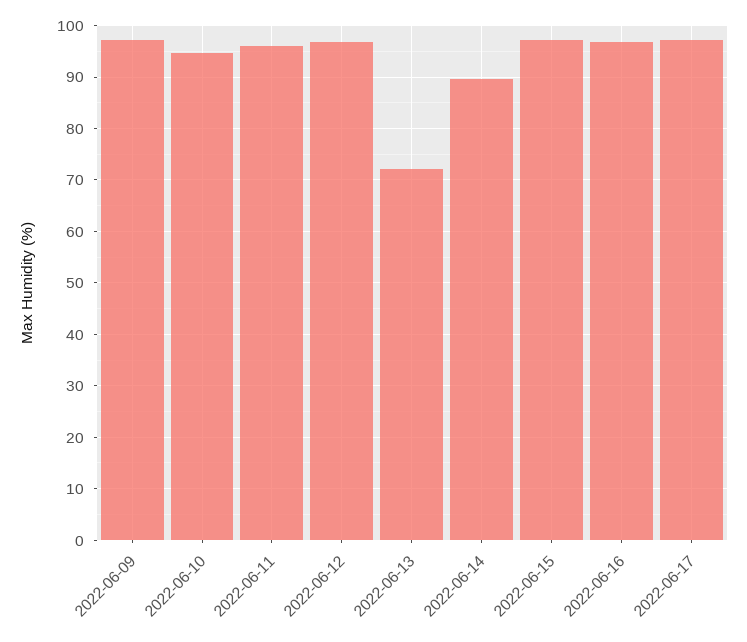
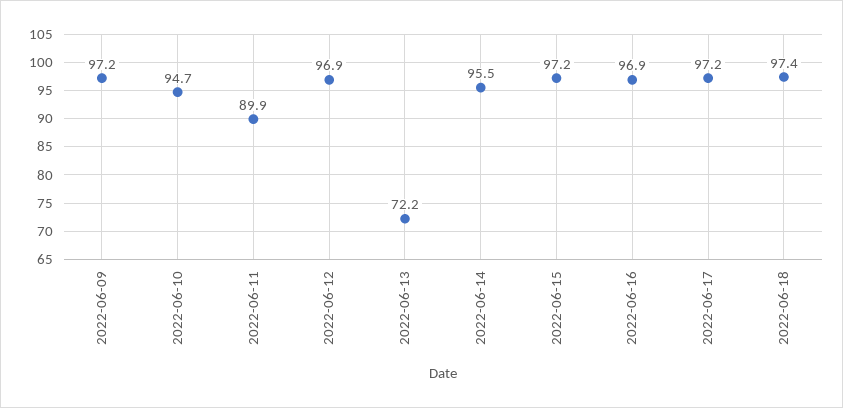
2022-06-11: 96 -> 89.9
2022-06-14: 90 -> 95.5
2022-06-18: none -> 97.4

